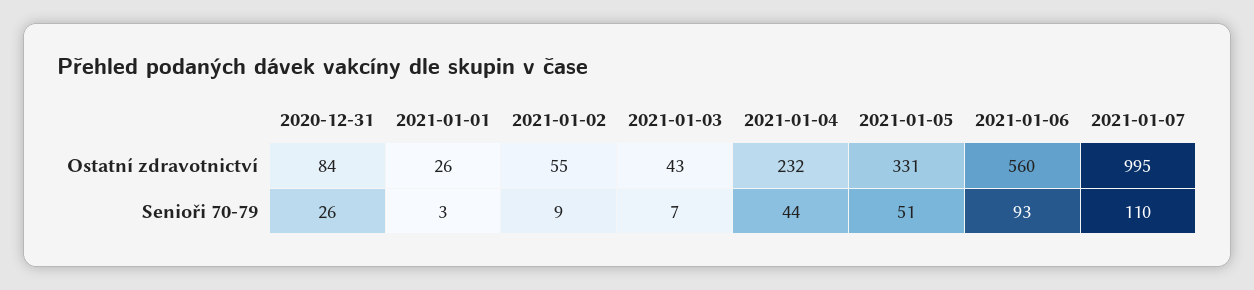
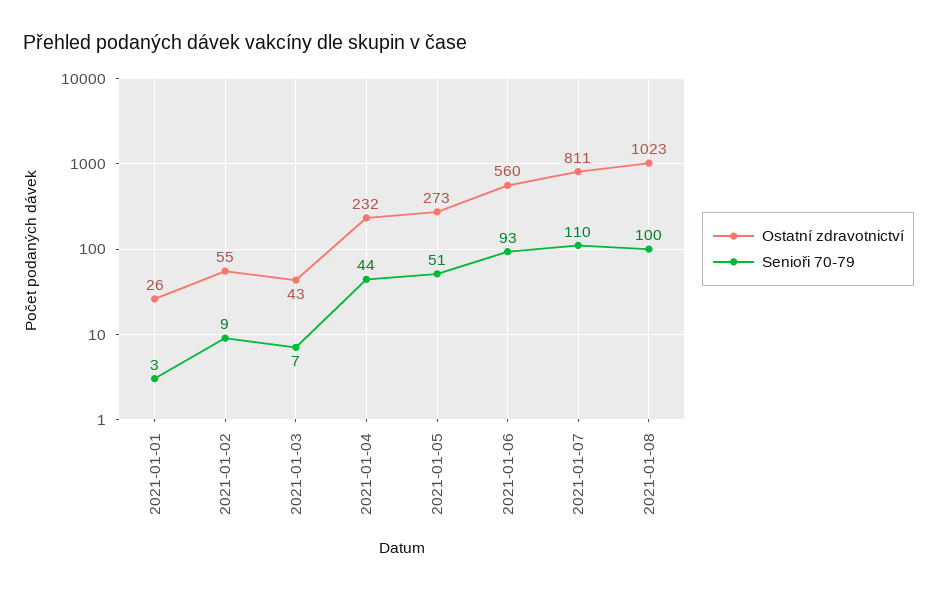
Ostatní zdravotnictví, 2020-12-31: 84 -> none
Ostatní zdravotnictví, 2021-01-05: 331 -> 273
Ostatní zdravotnictví, 2021-01-07: 995 -> 811
Senioři 70-79, 2020-12-31: 26 -> none
Ostatní zdravotnictví, 2021-01-08: none -> 1023
Senioři 70-79, 2021-01-08: none -> 100

